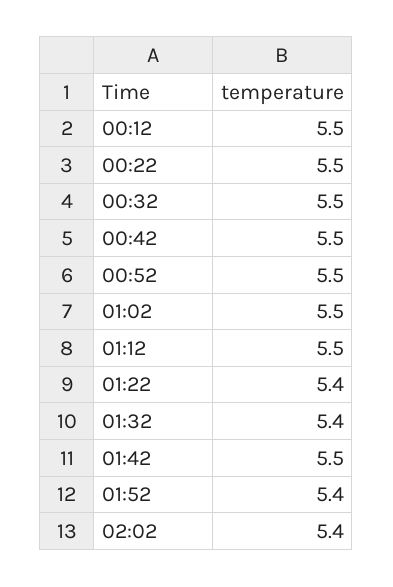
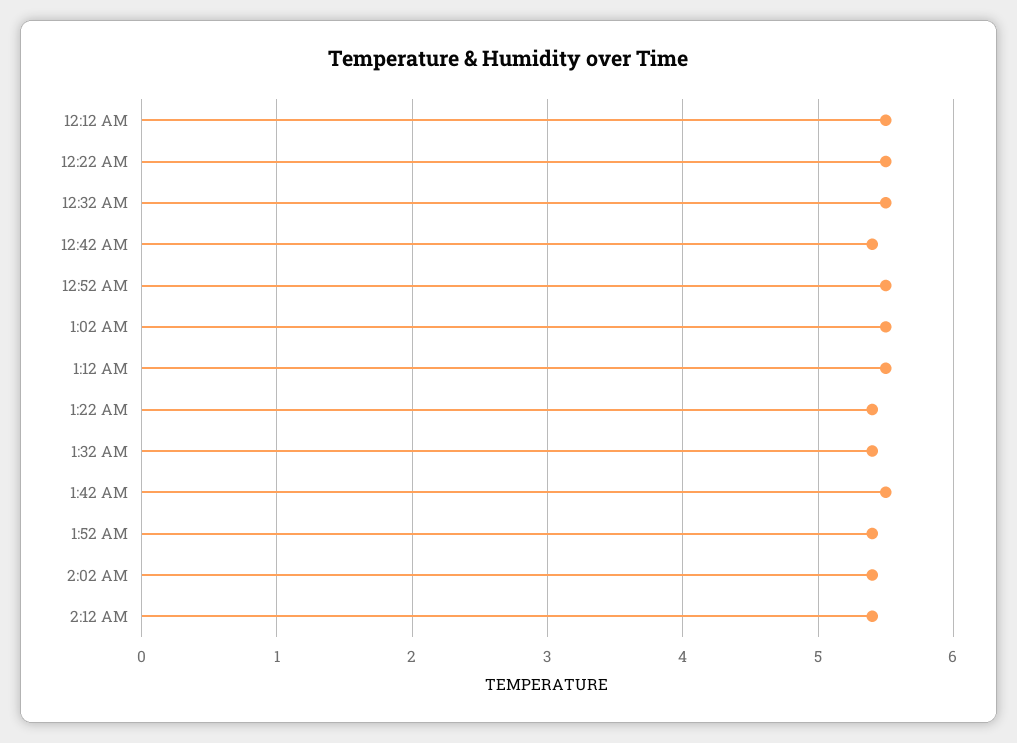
00:42: 5.5 -> 5.4
2:12 AM: none -> 5.4

